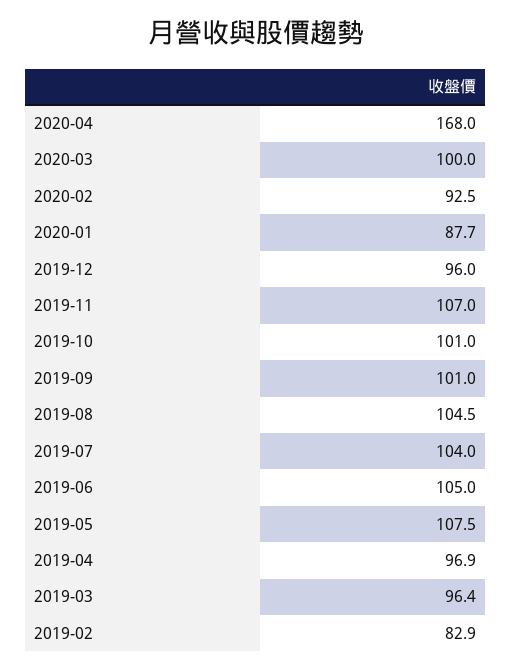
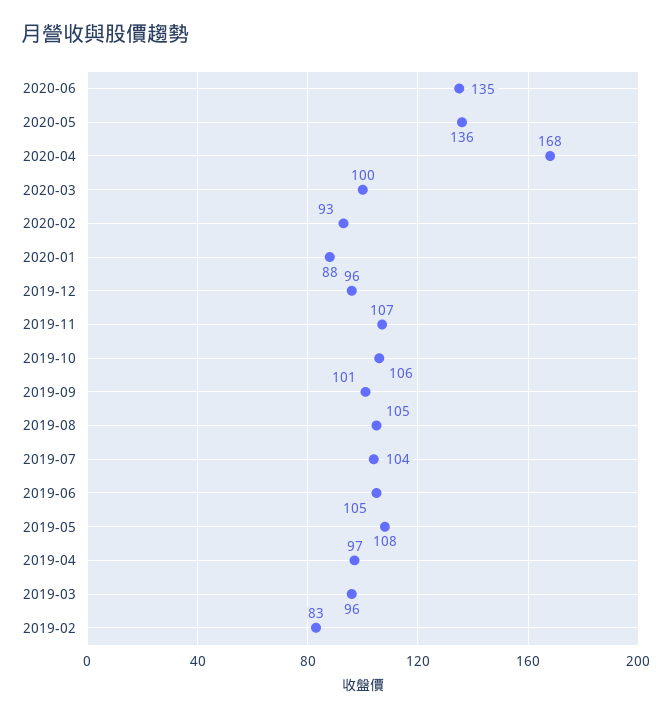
2019-10: 101 -> 106
2020-06: none -> 135
2020-05: none -> 136

